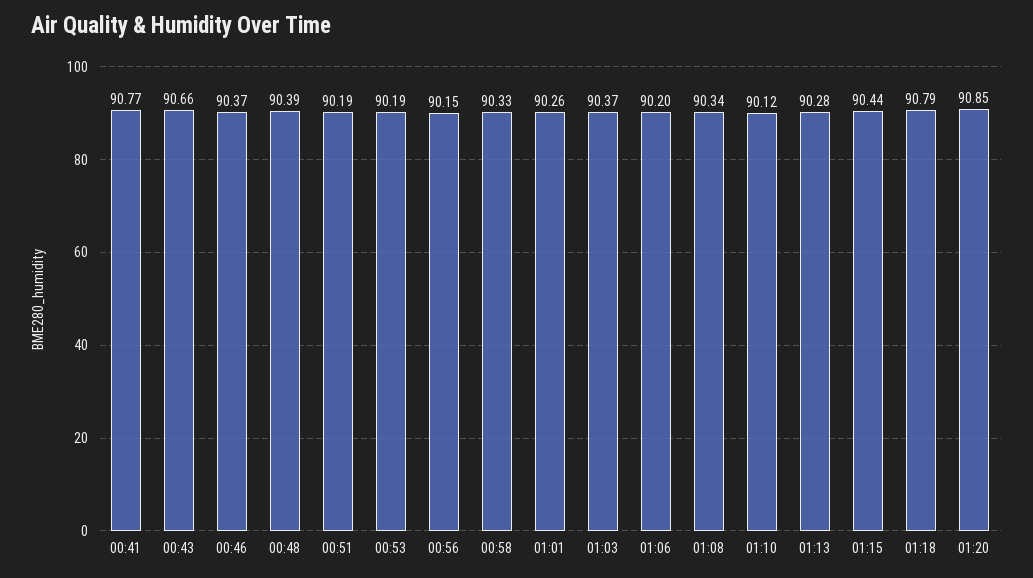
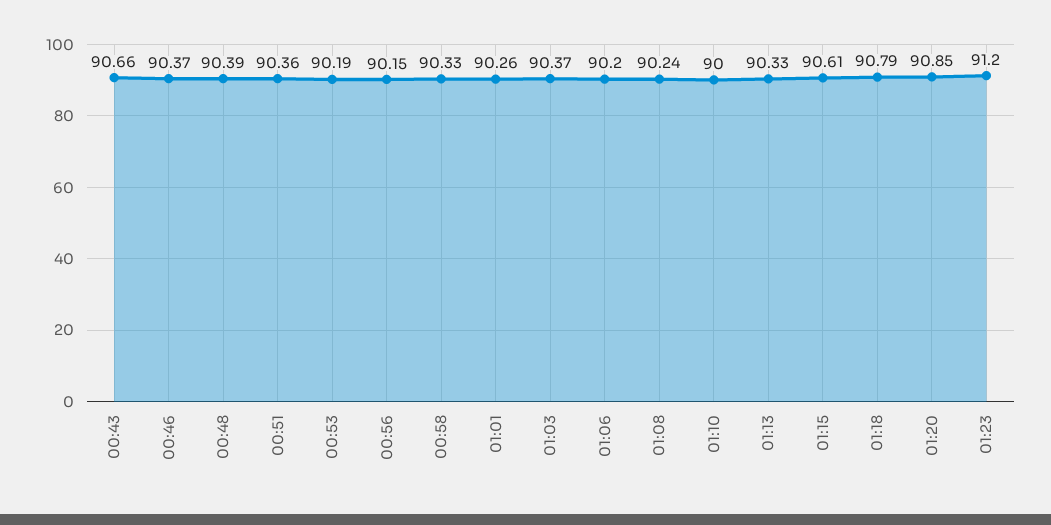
00:41: 90.77 -> none
00:51: 90.19 -> 90.36
01:08: 90.34 -> 90.24
01:10: 90.12 -> 90
01:13: 90.28 -> 90.33
01:15: 90.44 -> 90.61
01:23: none -> 91.2

